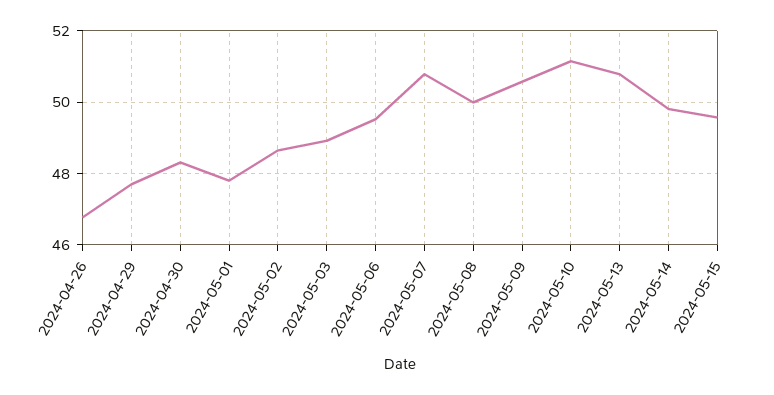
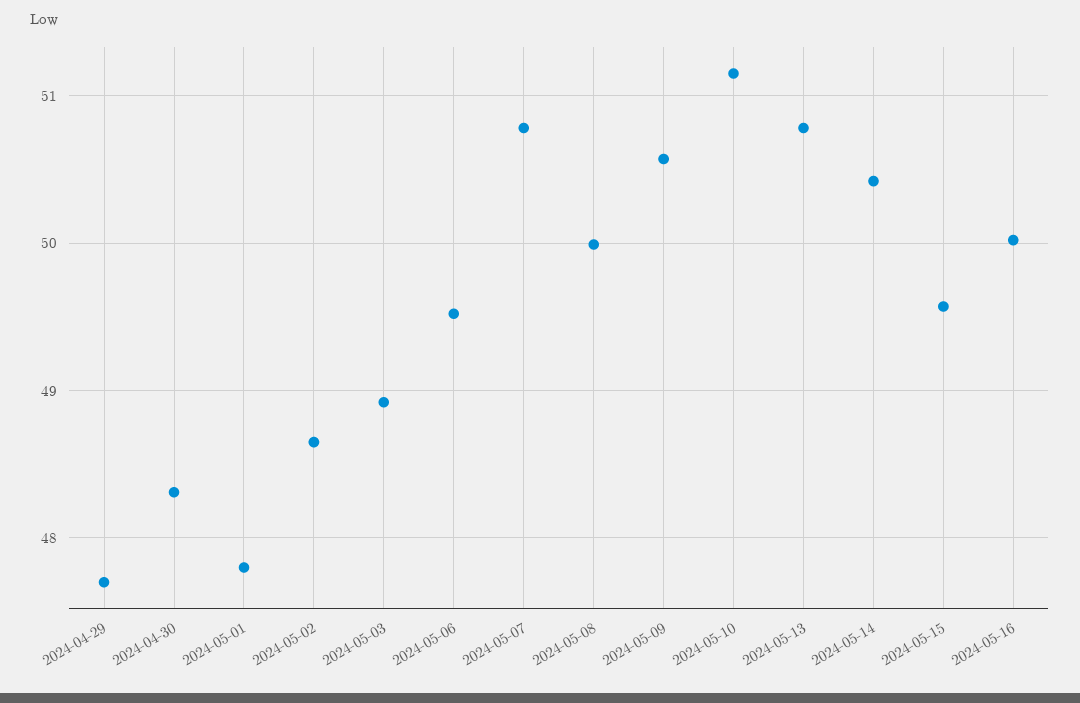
2024-04-26: 46.8 -> none
2024-05-14: 49.8 -> 50.4
2024-05-16: none -> 50

